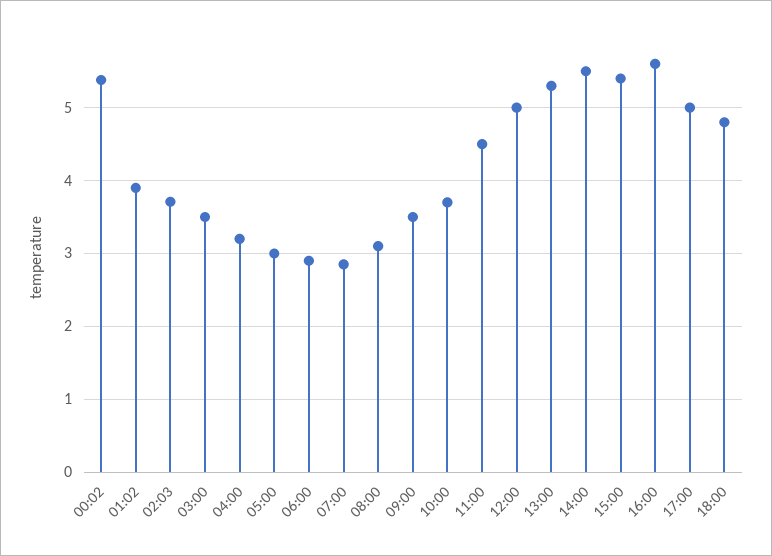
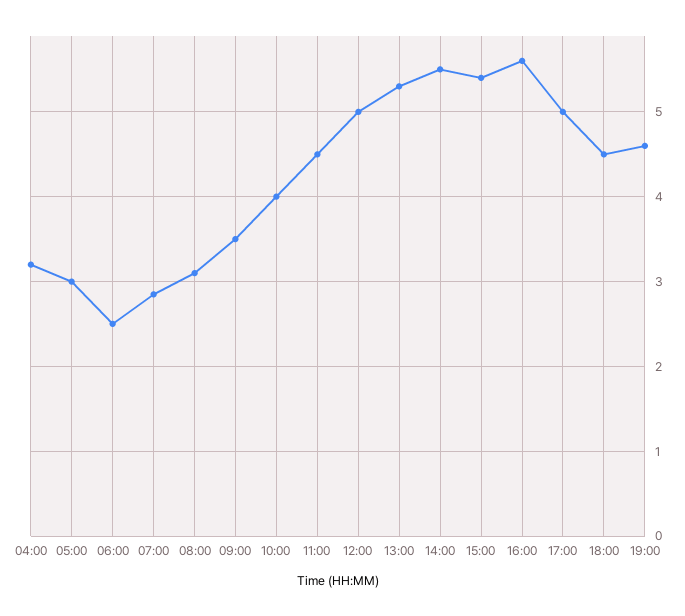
00:02: 5.4 -> none
01:02: 3.9 -> none
02:03: 3.7 -> none
03:00: 3.5 -> none
06:00: 2.9 -> 2.5
10:00: 3.7 -> 4
18:00: 4.8 -> 4.5
19:00: none -> 4.6

